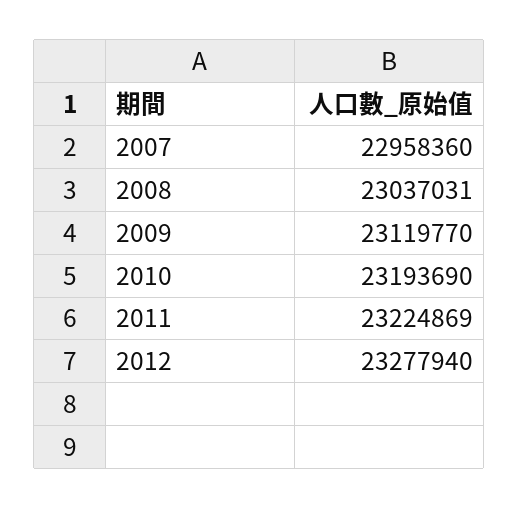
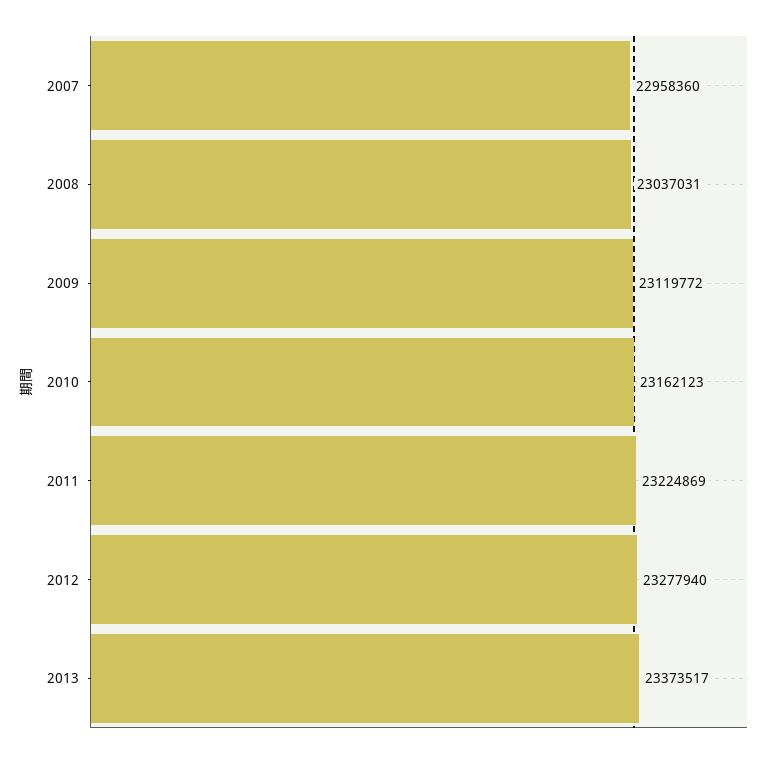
2009: 23119770 -> 23119772
2010: 23193690 -> 23162123
2013: none -> 23373517

